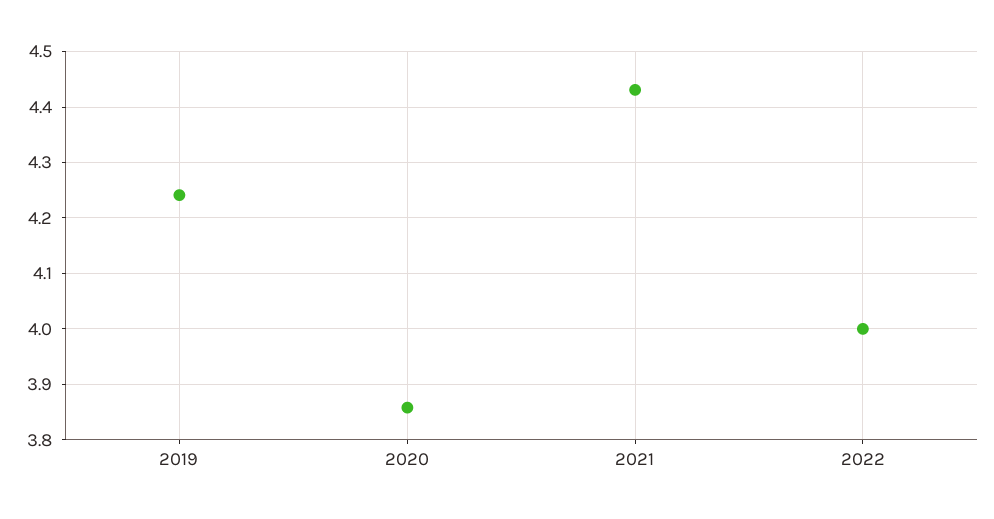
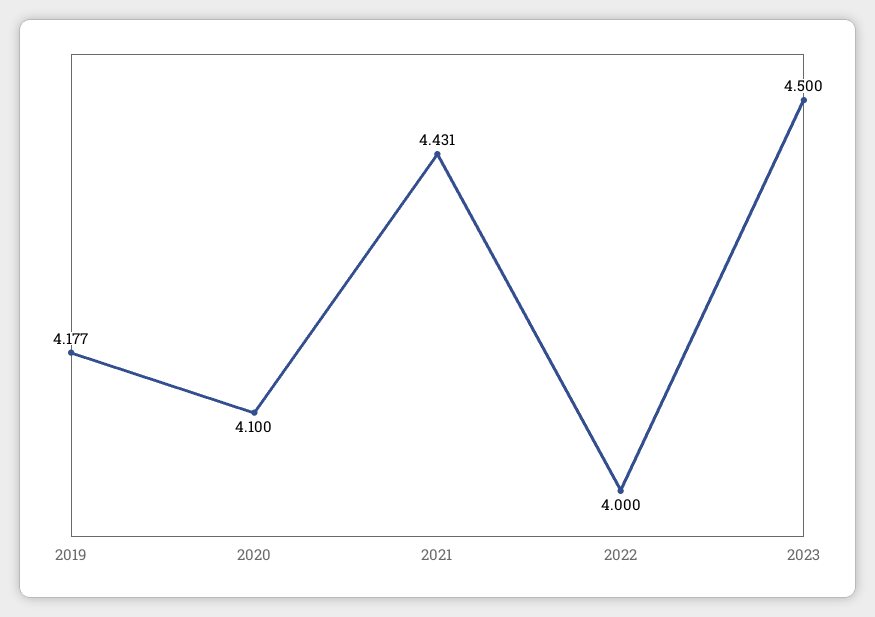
2019: 4.24 -> 4.177
2020: 3.86 -> 4.1
2023: none -> 4.5

